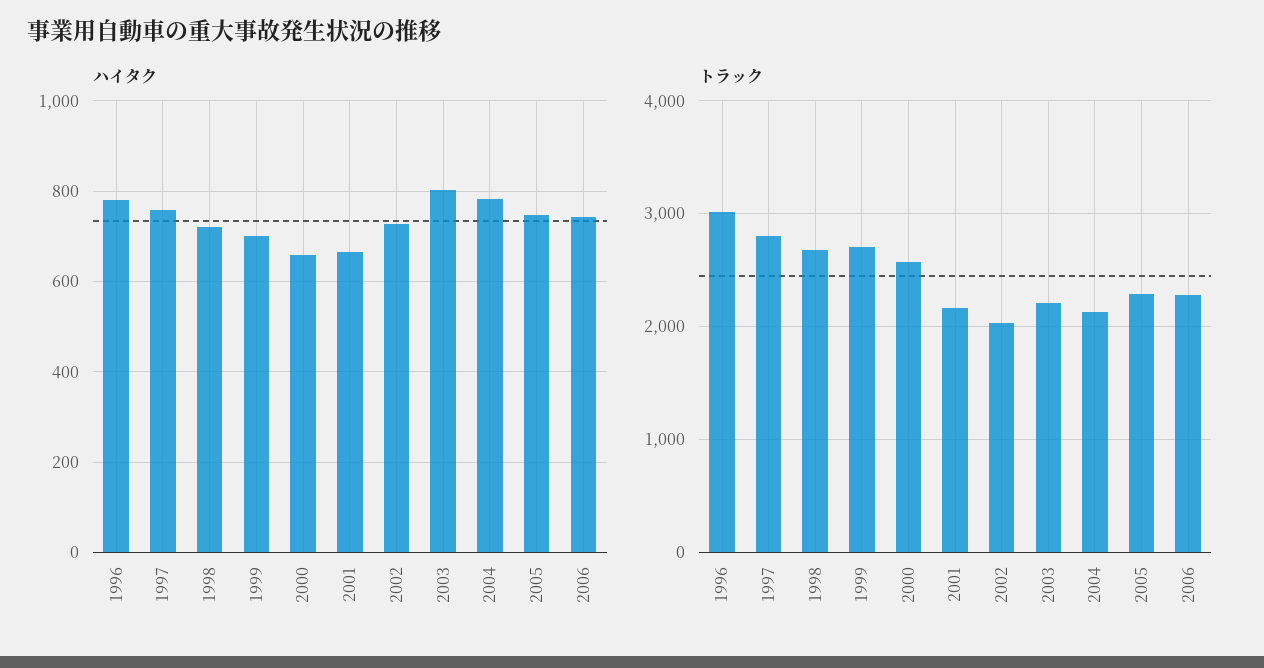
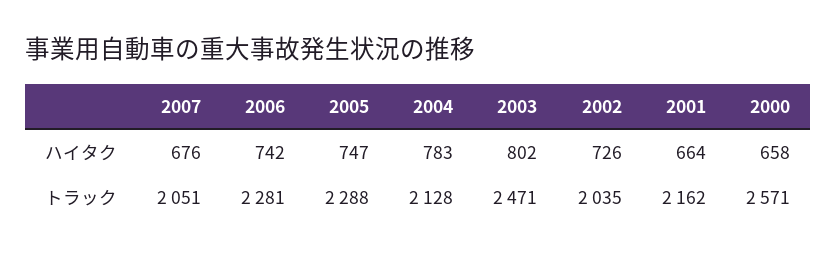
ハイタク, 1996: 780 -> none
ハイタク, 1997: 760 -> none
ハイタク, 1998: 720 -> none
ハイタク, 1999: 700 -> none
トラック, 1996: 3000 -> none
トラック, 1997: 2800 -> none
トラック, 1998: 2700 -> none
トラック, 1999: 2700 -> none
トラック, 2003: 2200 -> 2471
ハイタク, 2007: none -> 676
トラック, 2007: none -> 2051

